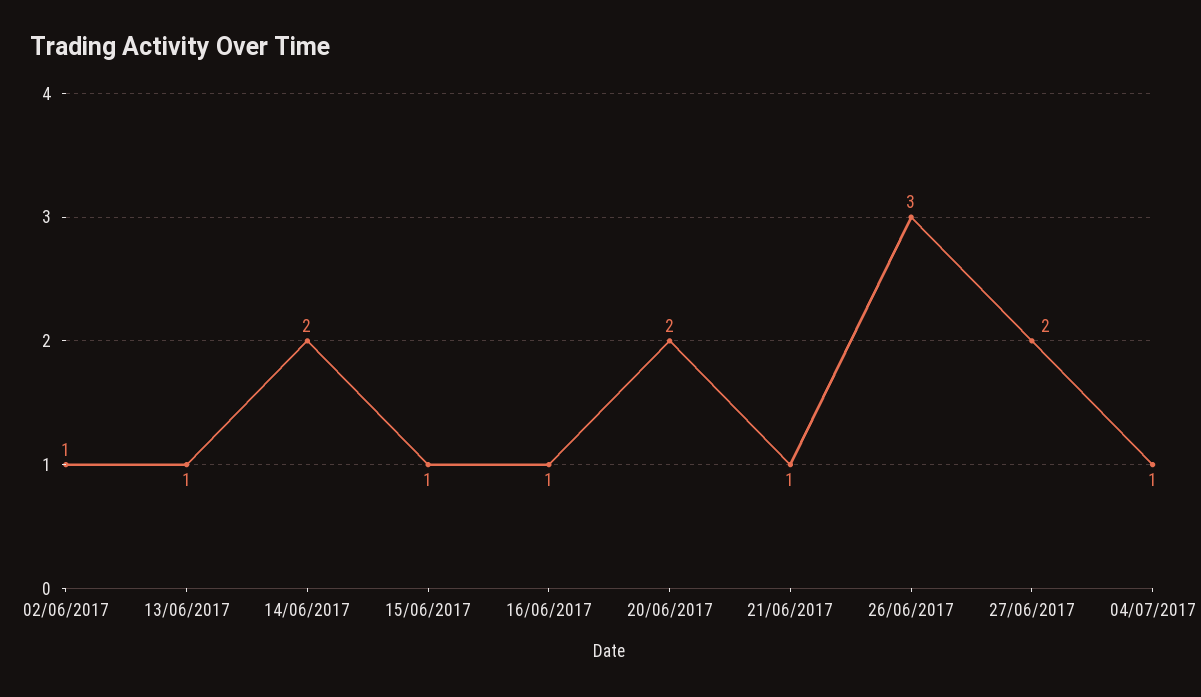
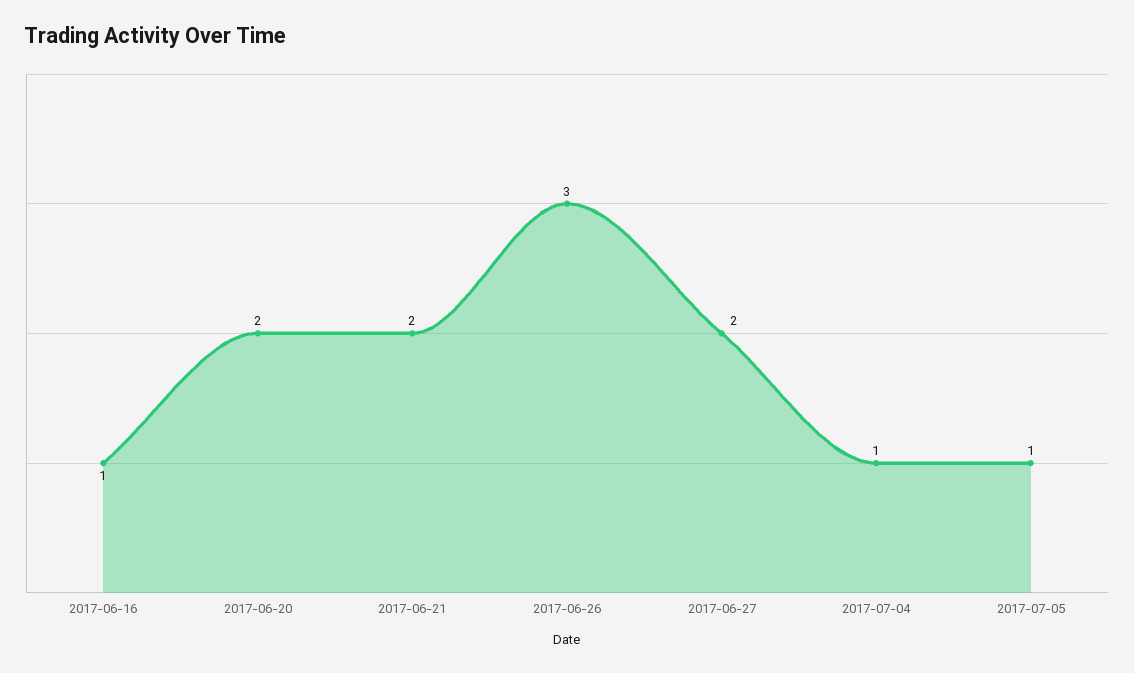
02/06/2017: 1 -> none
13/06/2017: 1 -> none
14/06/2017: 2 -> none
15/06/2017: 1 -> none
21/06/2017: 1 -> 2
2017-07-05: none -> 1

